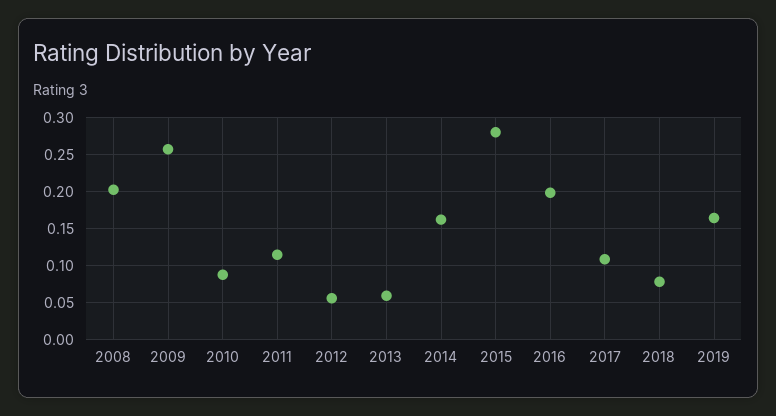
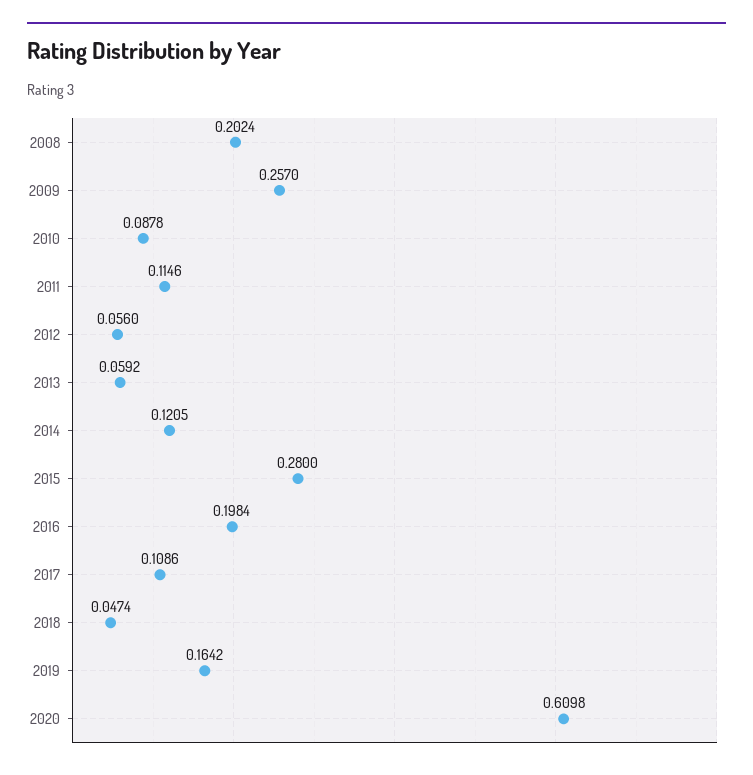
2014: 0.16 -> 0.1205
2018: 0.08 -> 0.0474
2020: none -> 0.6098

